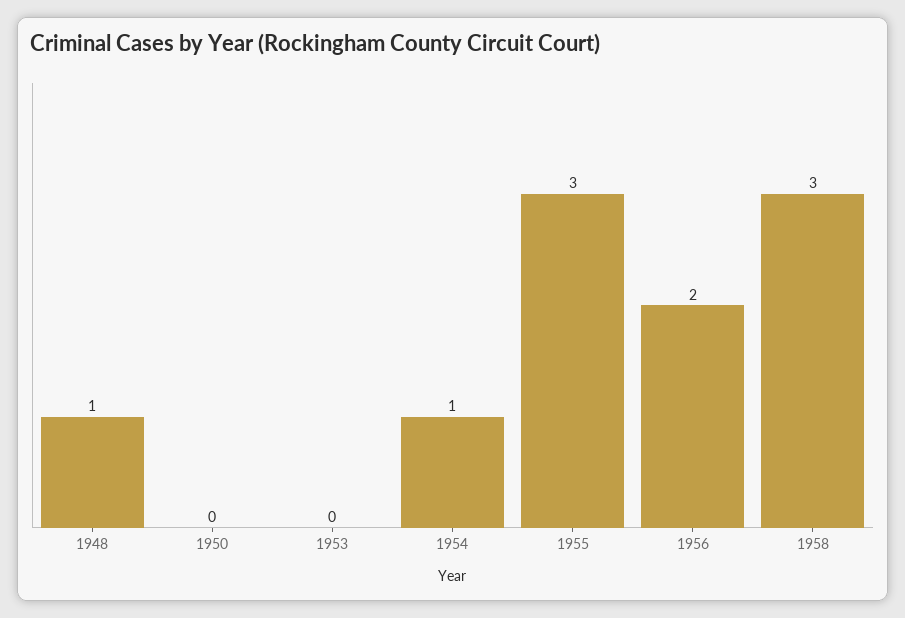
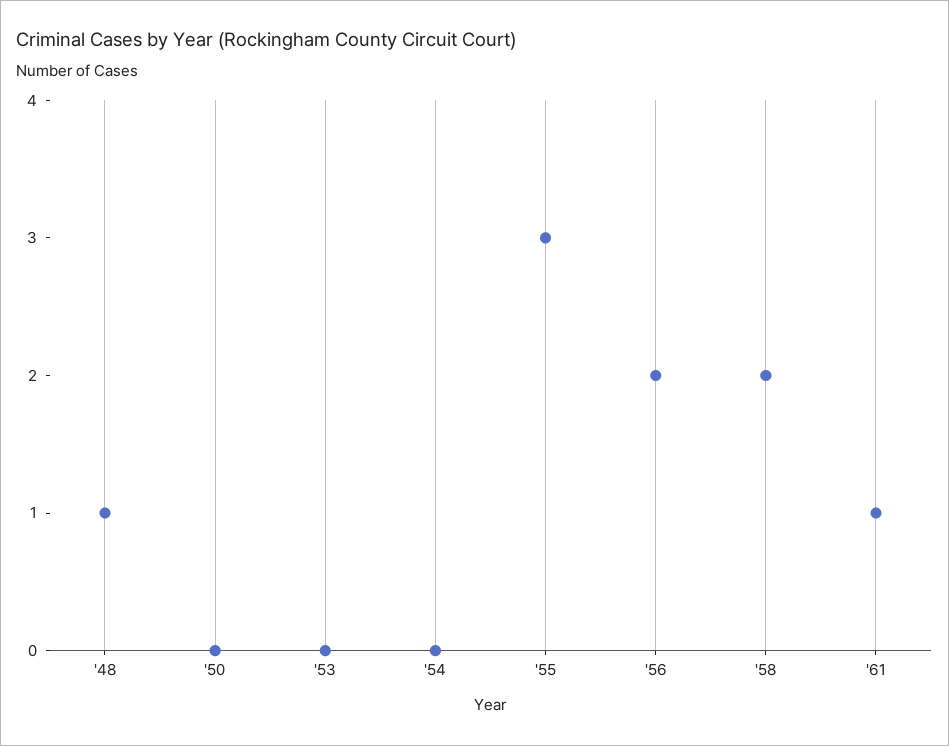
1954: 1 -> 0
1958: 3 -> 2
'61: none -> 1

